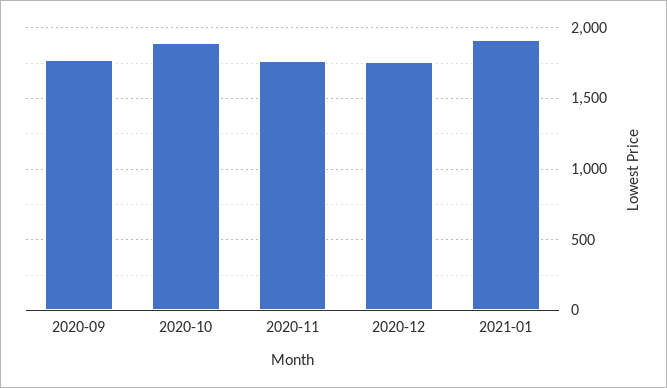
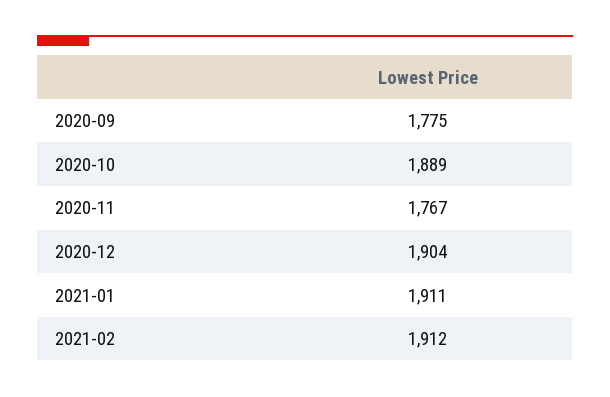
2020-12: 1750 -> 1904
2021-02: none -> 1912

